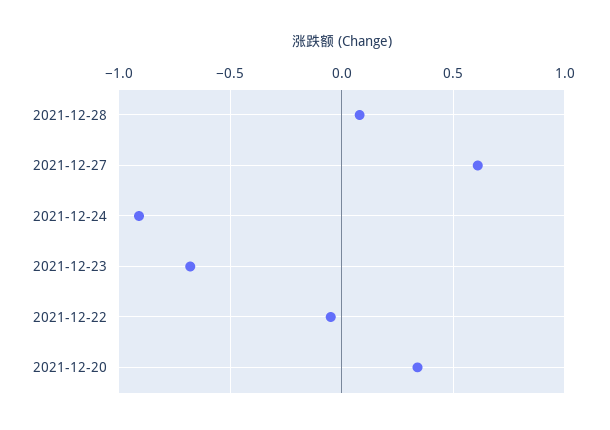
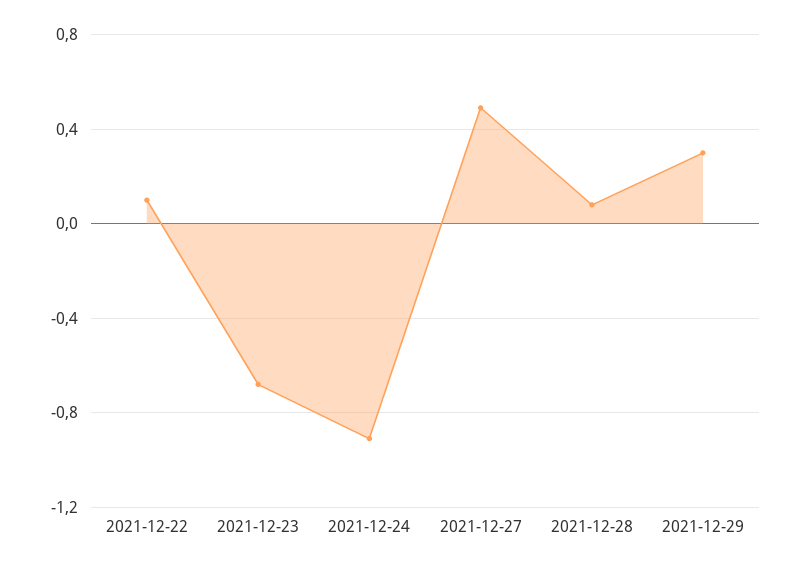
2021-12-27: 0.6 -> 0.5
2021-12-22: -0.05 -> 0.1
2021-12-20: 0.35 -> none
2021-12-29: none -> 0.3

